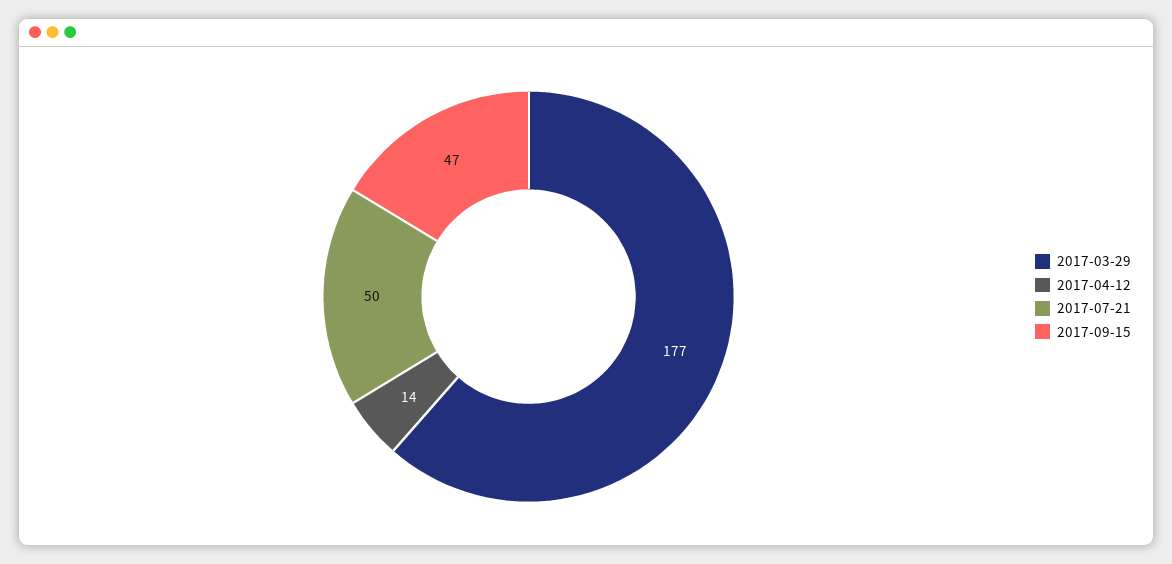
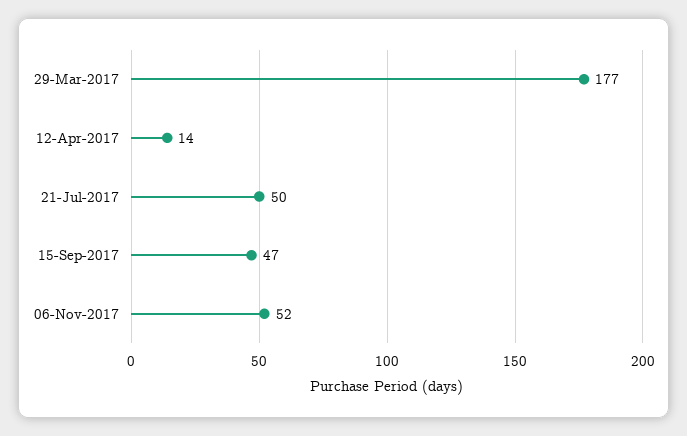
06-Nov-2017: none -> 52

